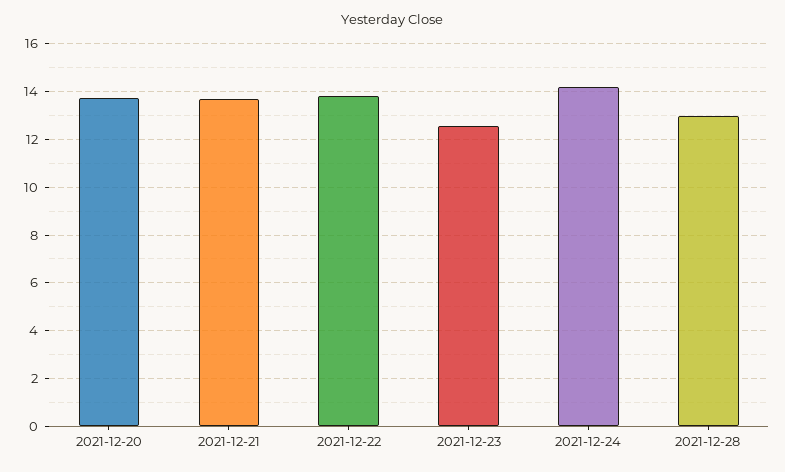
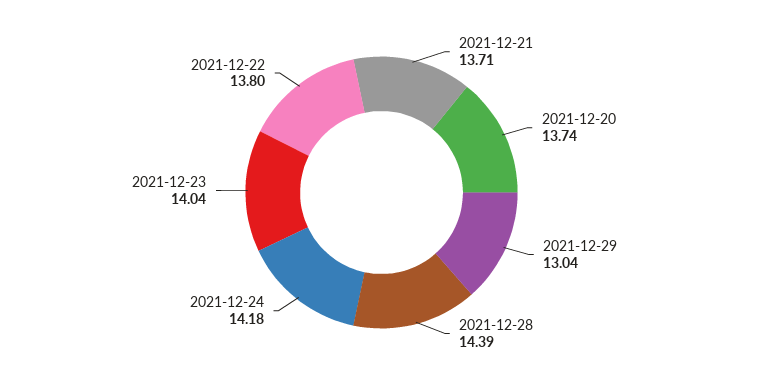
2021-12-23: 12.5 -> 14.04
2021-12-28: 13 -> 14.39
2021-12-29: none -> 13.04

